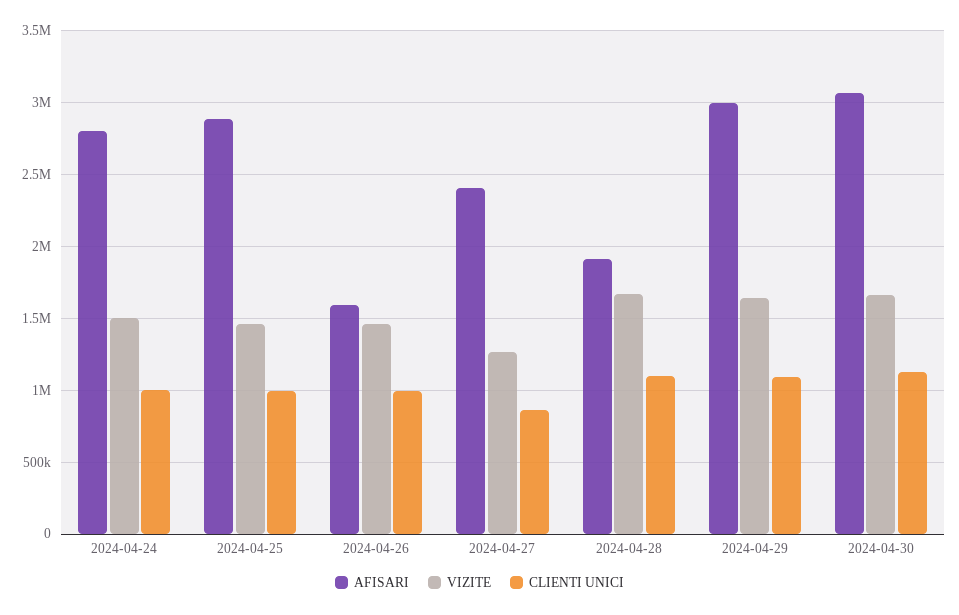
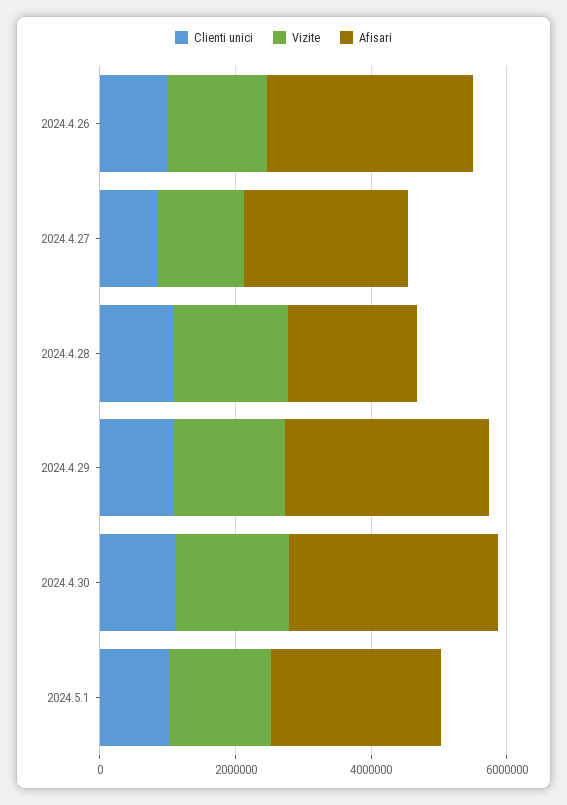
AFISARI, 2024-04-24: 2800000 -> none
VIZITE, 2024-04-24: 1500000 -> none
CLIENTI UNICI, 2024-04-24: 1000000 -> none
AFISARI, 2024-04-25: 2900000 -> none
VIZITE, 2024-04-25: 1450000 -> none
CLIENTI UNICI, 2024-04-25: 1000000 -> none
AFISARI, 2024-04-26: 1600000 -> 3000000
CLIENTI UNICI, 2024.5.1: none -> 1000000
VIZITE, 2024.5.1: none -> 1500000
AFISARI, 2024.5.1: none -> 2500000

